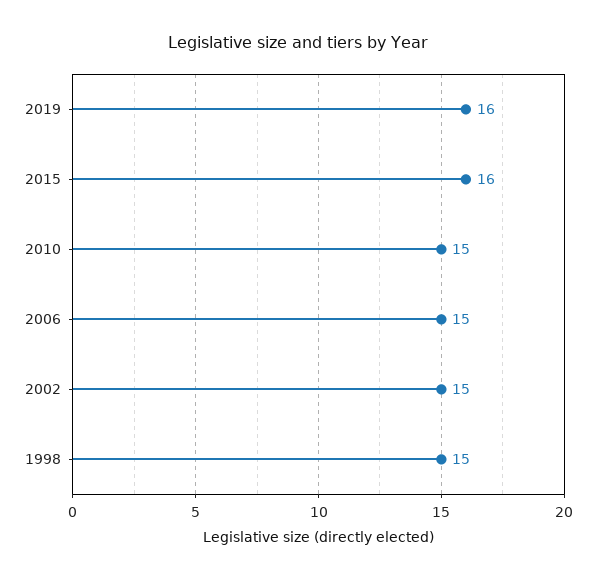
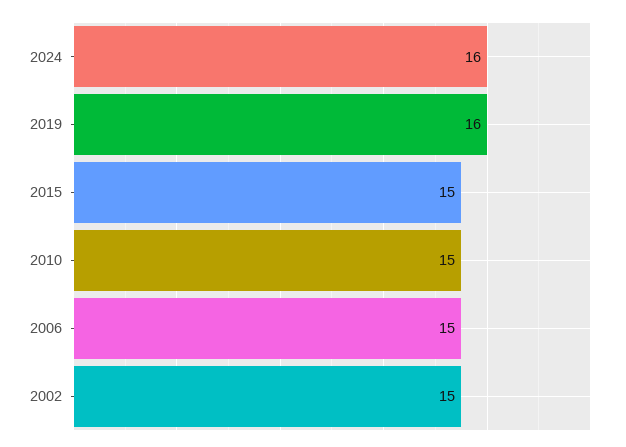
2015: 16 -> 15
1998: 15 -> none
2024: none -> 16

